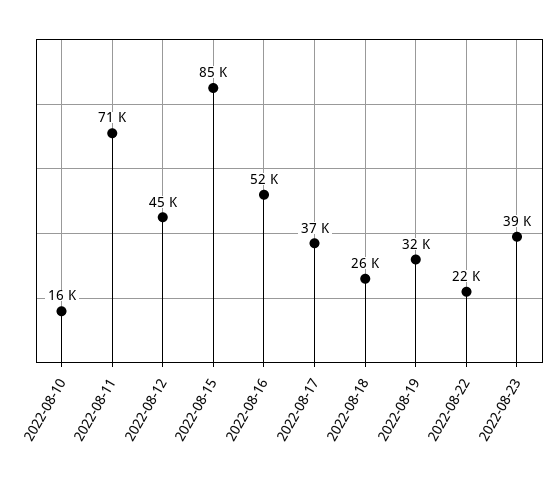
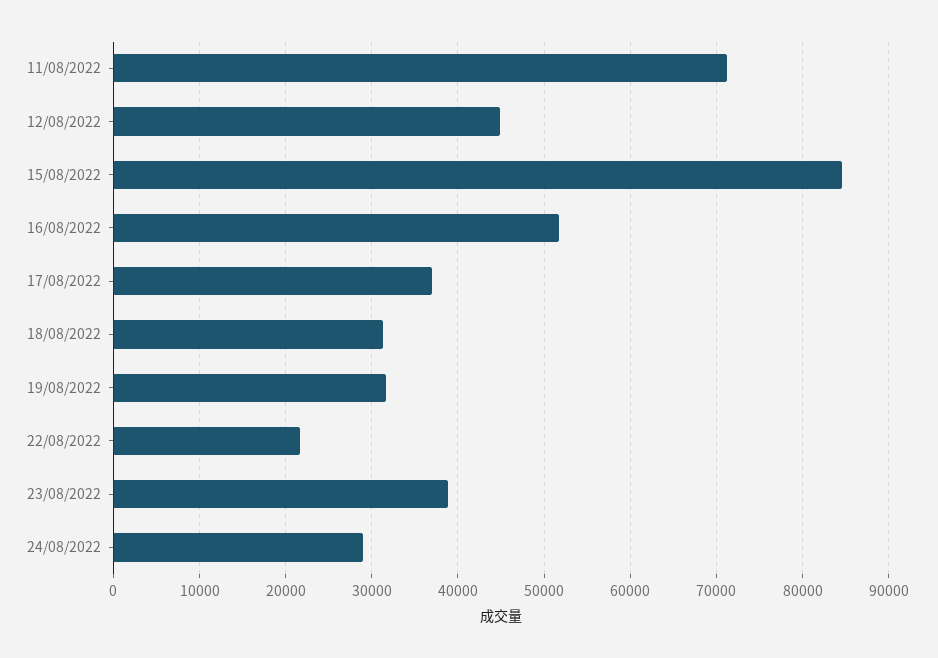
2022-08-10: 16000 -> none
2022-08-18: 26000 -> 31000
24/08/2022: none -> 29000

